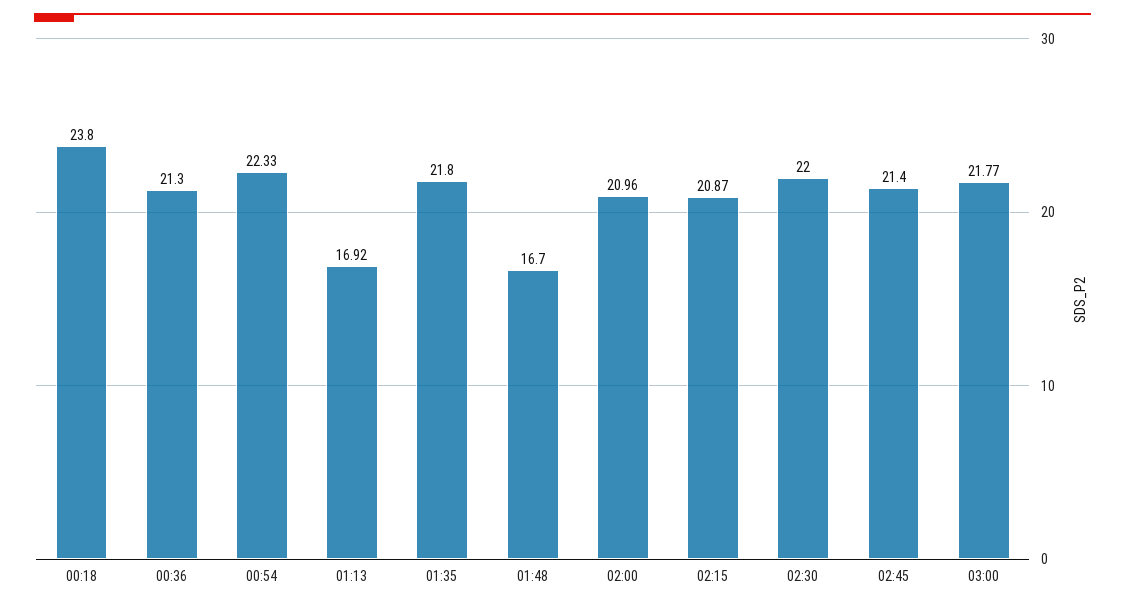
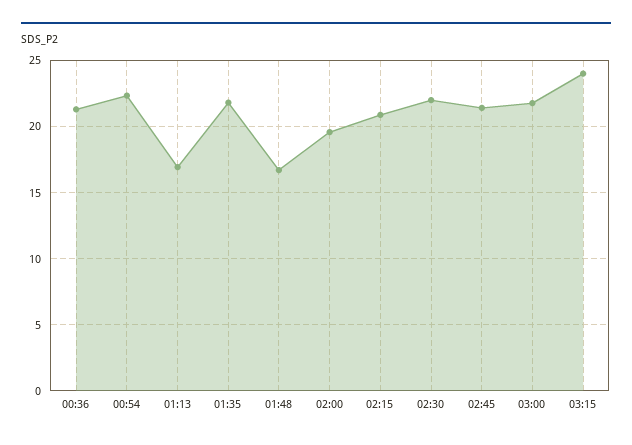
00:18: 23.8 -> none
02:00: 20.96 -> 19.5
03:15: none -> 24

